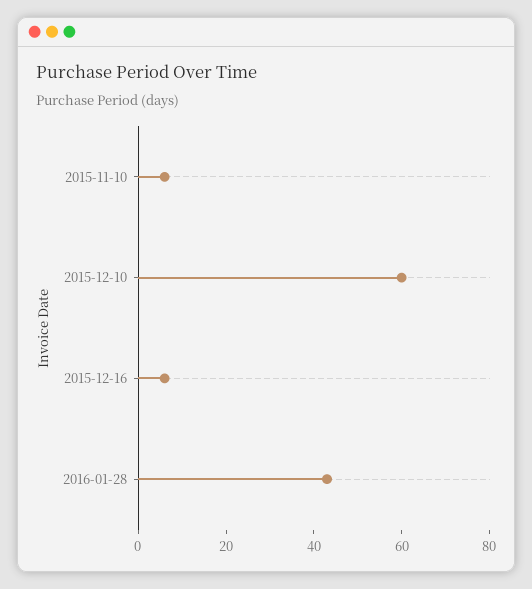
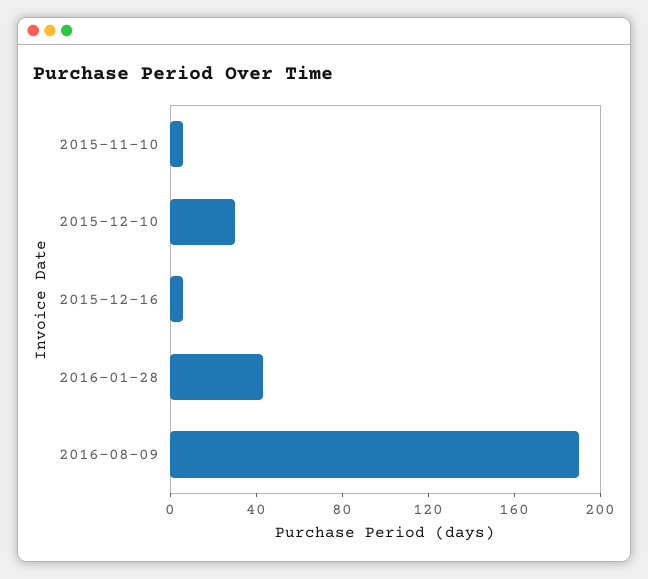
2015-12-10: 60 -> 30
2016-08-09: none -> 190

